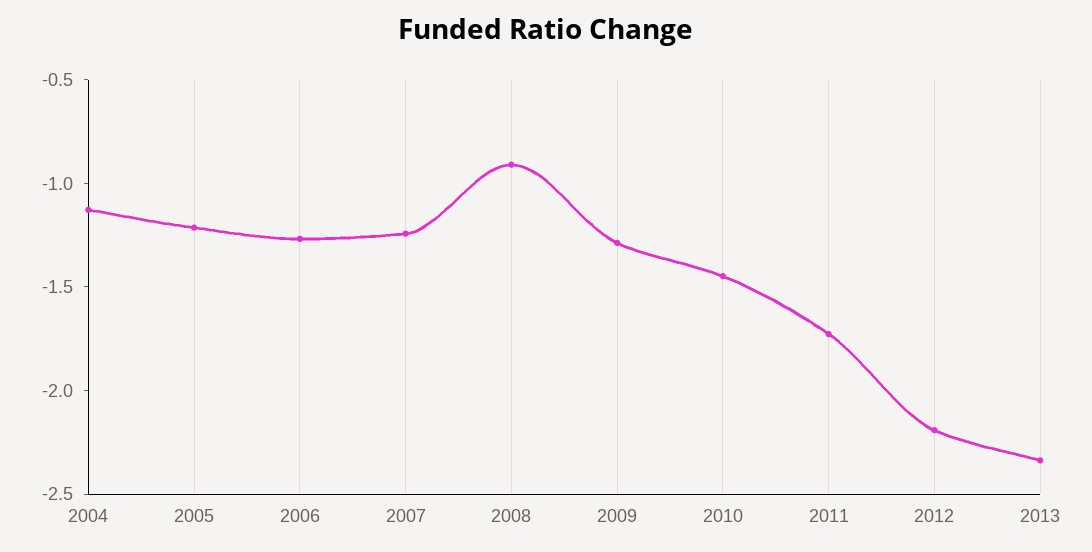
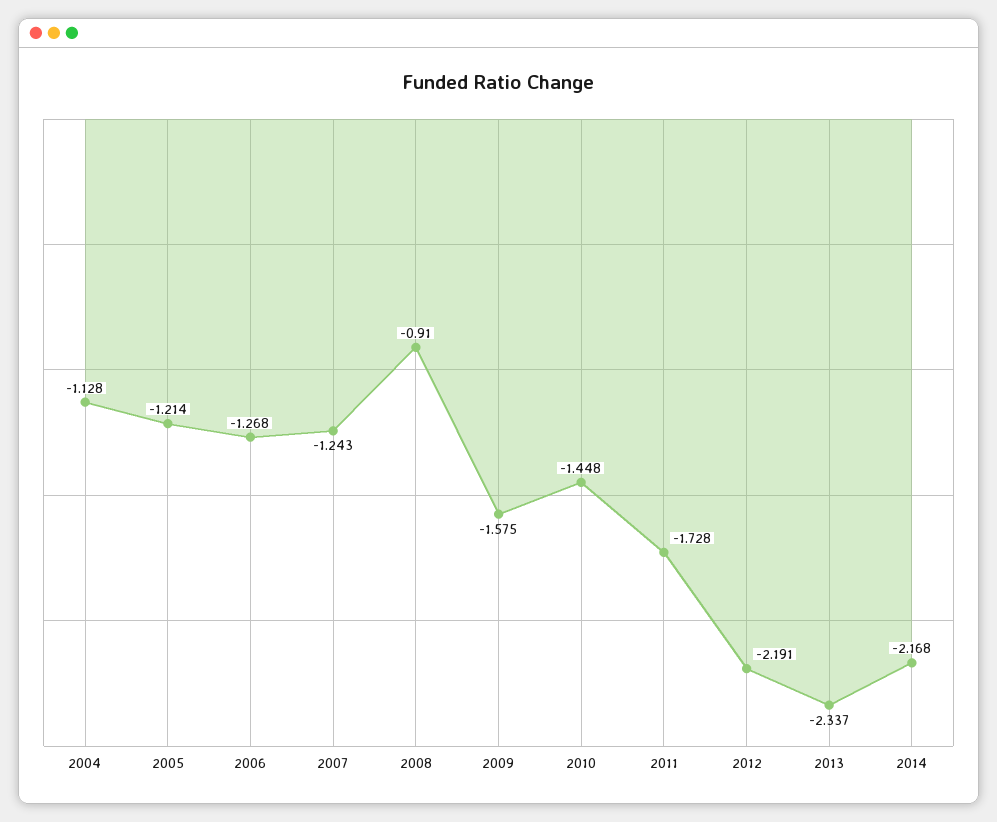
2009: -1.3 -> -1.575
2014: none -> -2.168

